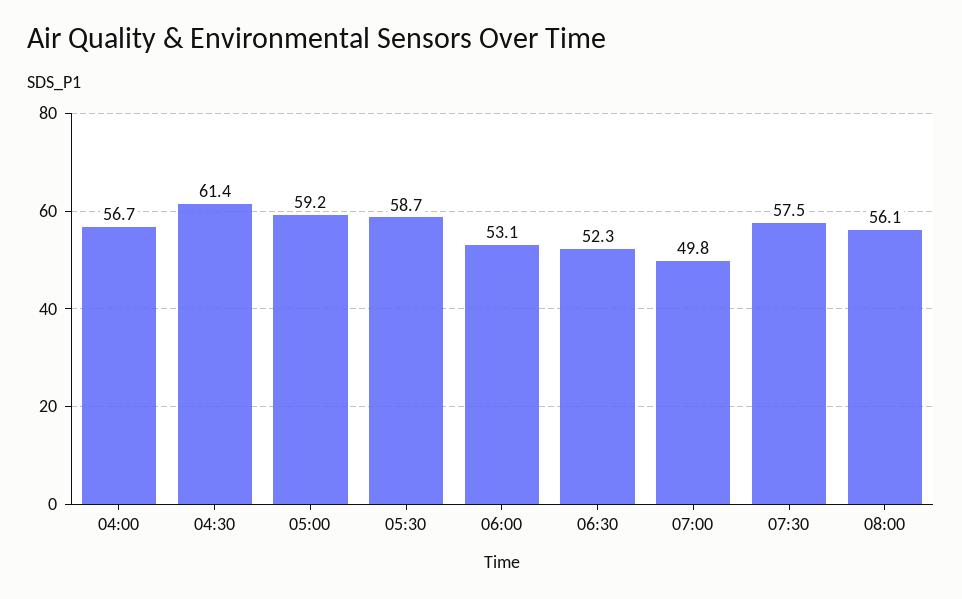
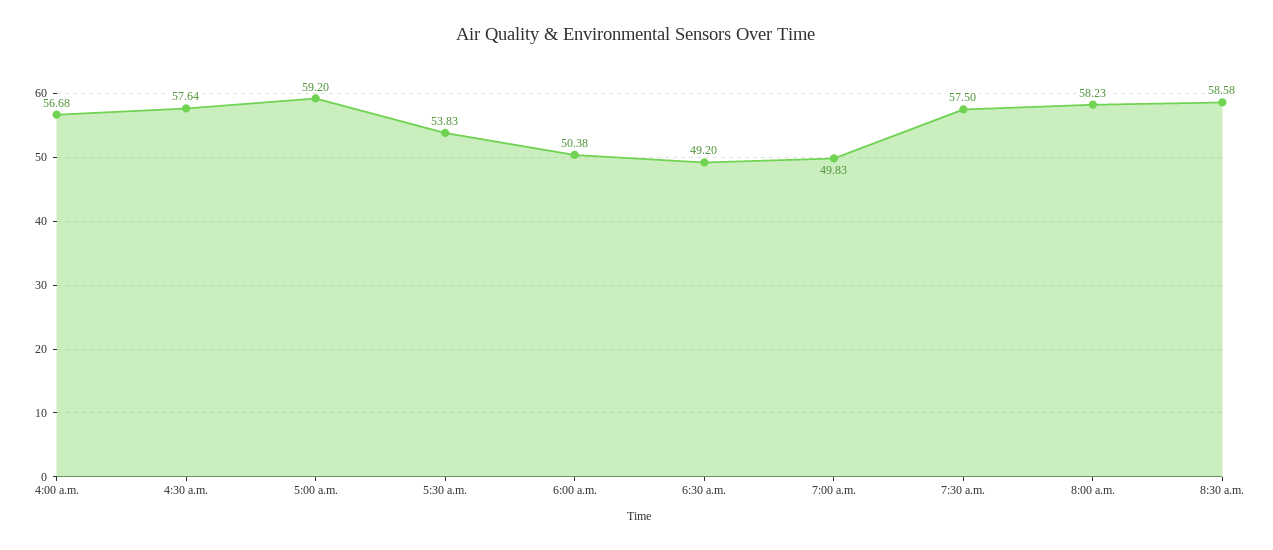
04:30: 61.4 -> 57.64
05:30: 58.7 -> 53.83
06:00: 53.1 -> 50.38
06:30: 52.3 -> 49.2
08:00: 56.1 -> 58.23
8:30 a.m.: none -> 58.58

